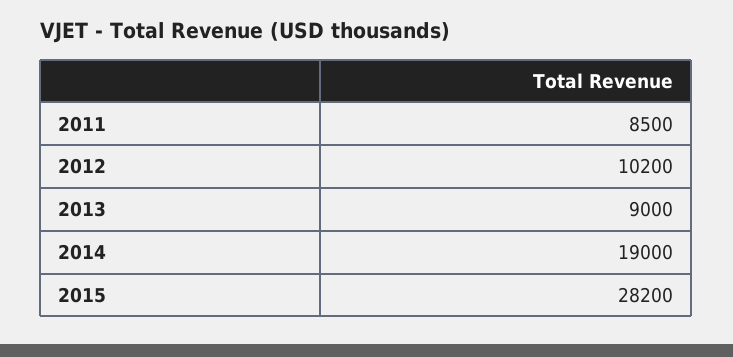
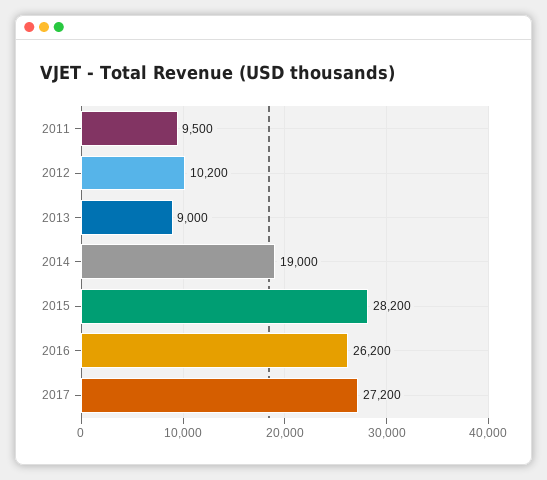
2011: 8500 -> 9500
2016: none -> 26200
2017: none -> 27200

